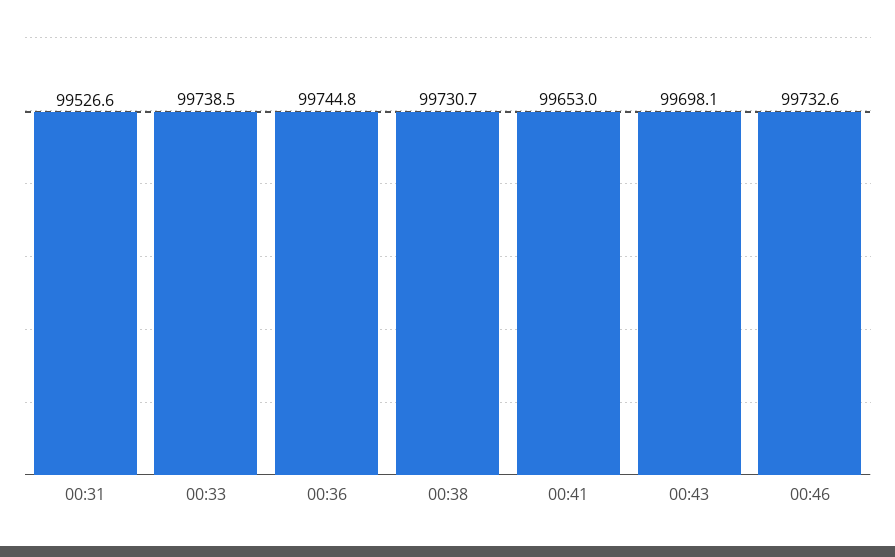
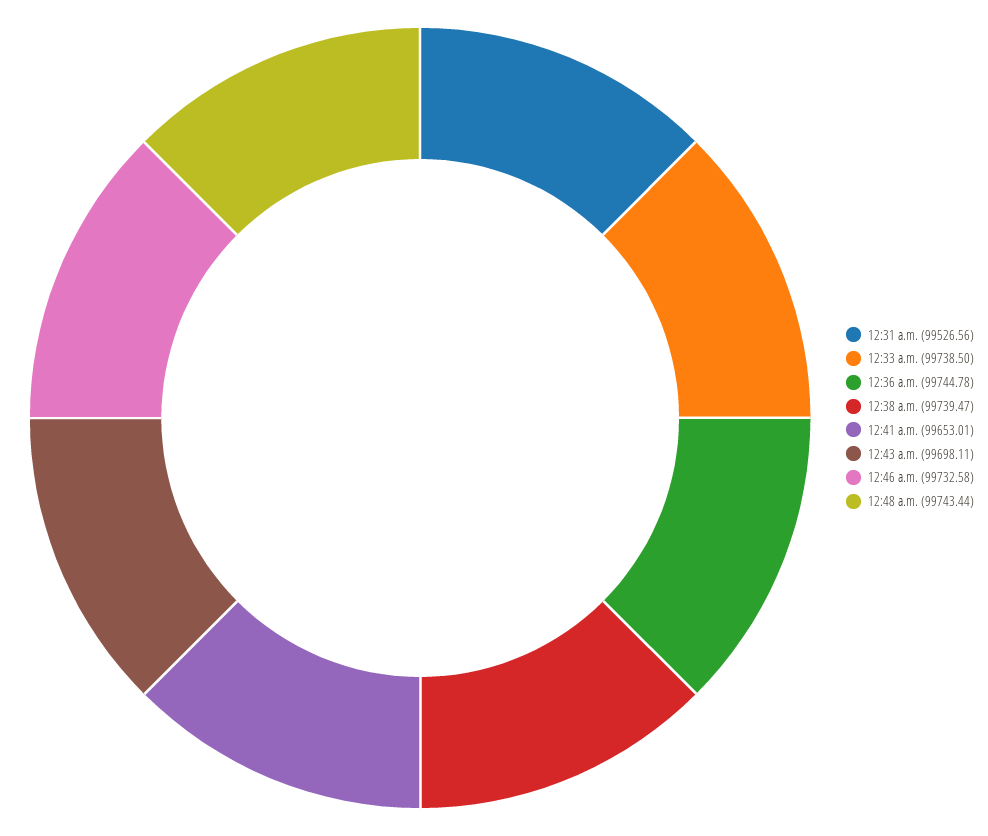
00:38: 99730.7 -> 99739.47
12:48 a.m.: none -> 99743.44

